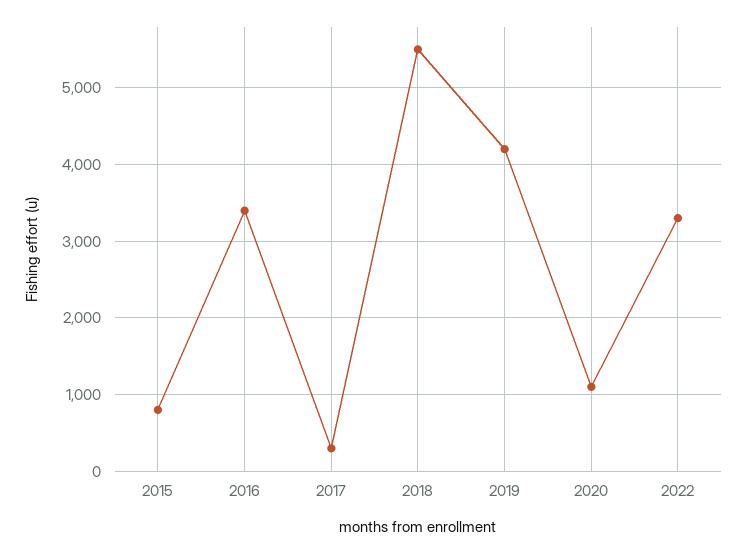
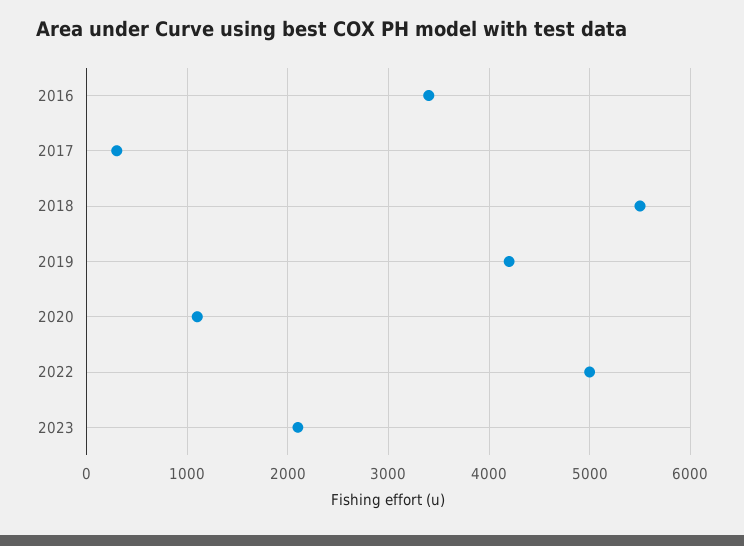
2015: 800 -> none
2022: 3300 -> 5000
2023: none -> 2100

